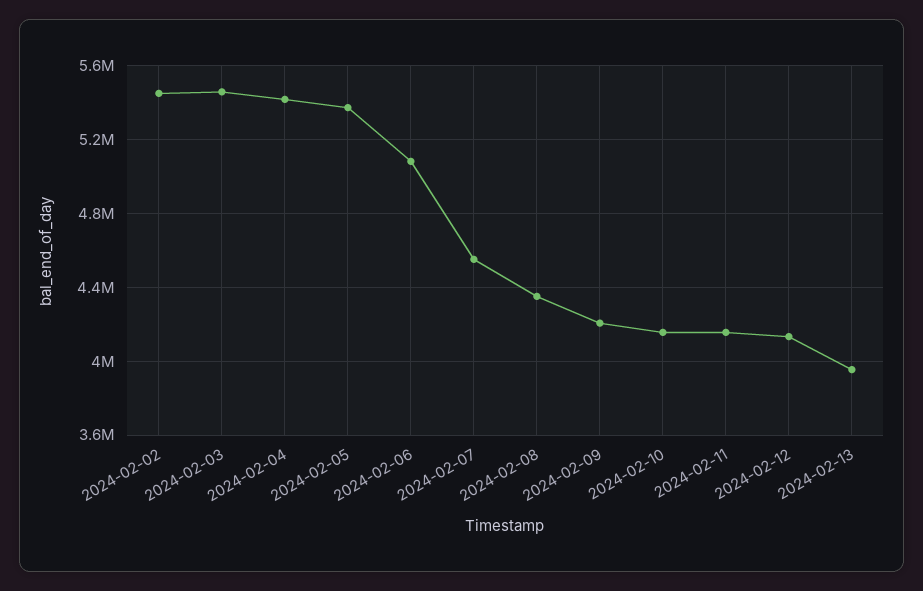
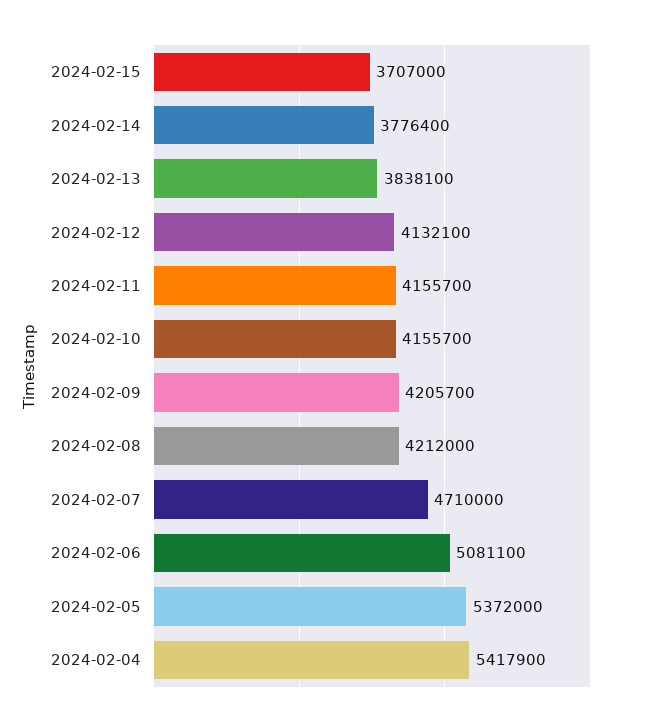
2024-02-02: 5450000 -> none
2024-02-03: 5450000 -> none
2024-02-07: 4550000 -> 4710000
2024-02-08: 4350000 -> 4212000
2024-02-13: 3950000 -> 3838100
2024-02-15: none -> 3707000
2024-02-14: none -> 3776400

